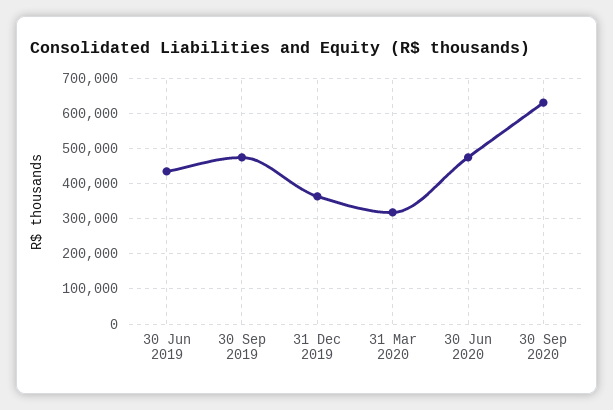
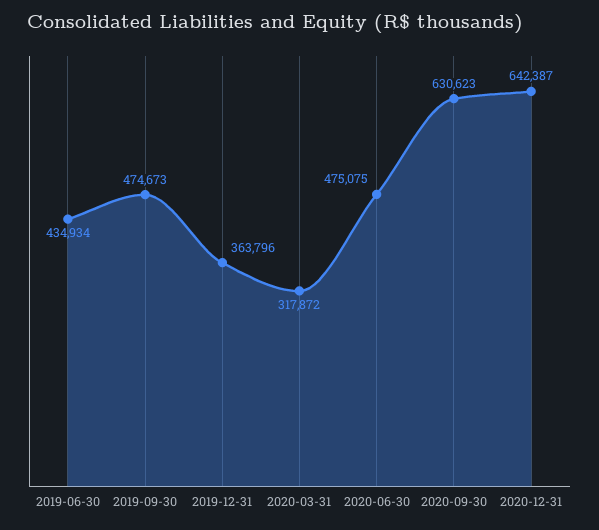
2020-12-31: none -> 642387

